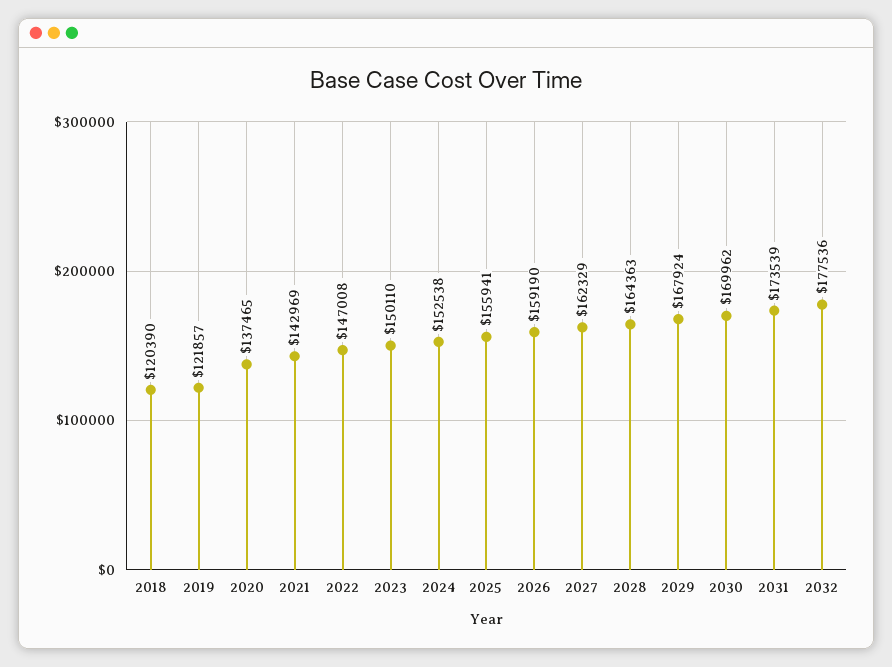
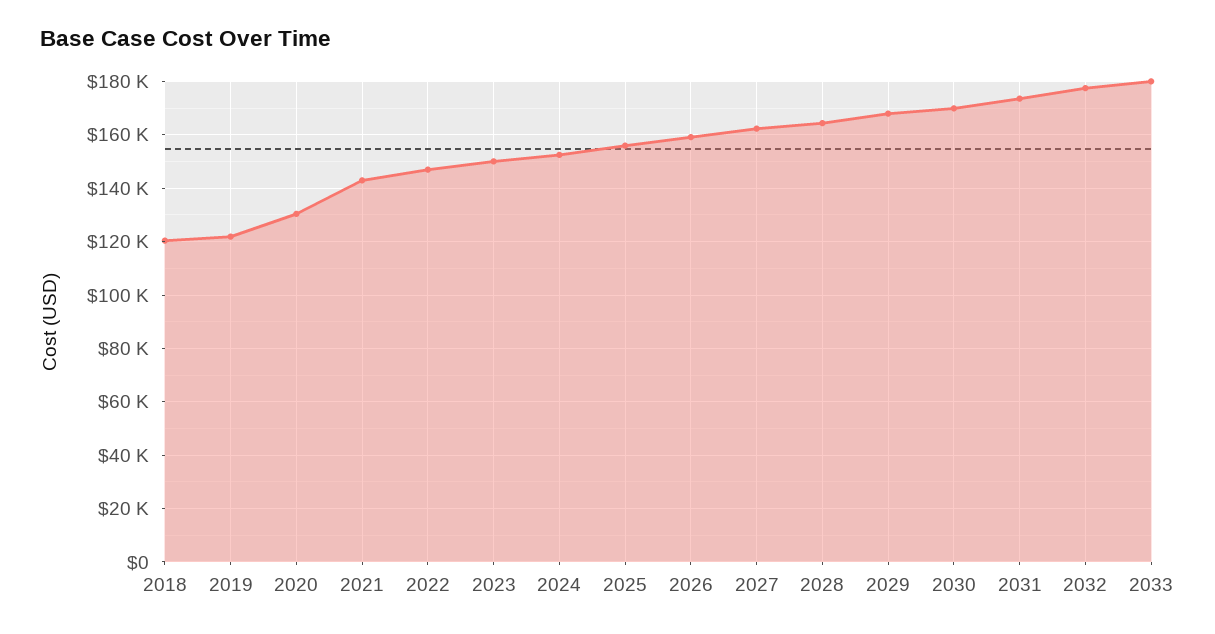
2020: 137465 -> 130000
2033: none -> 180000

